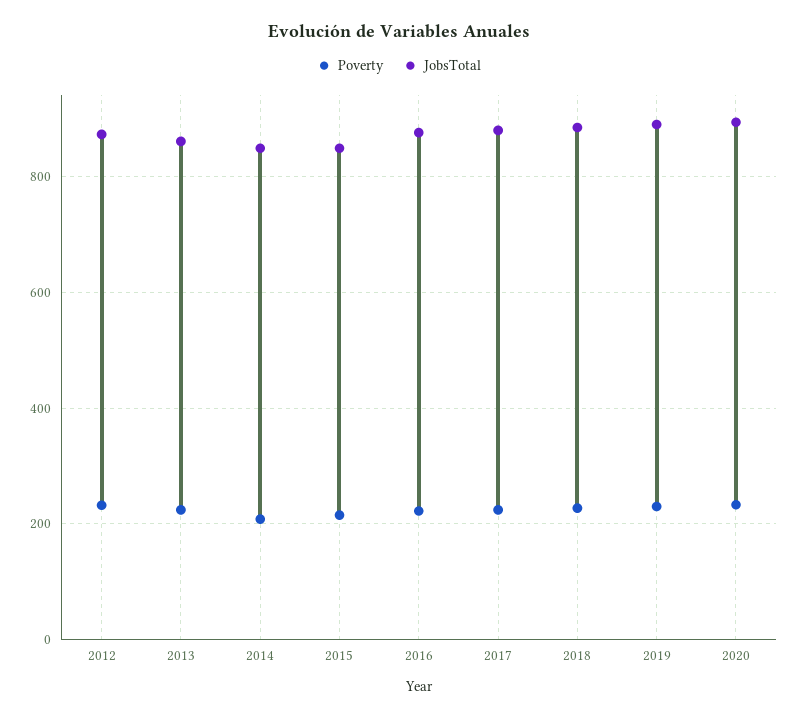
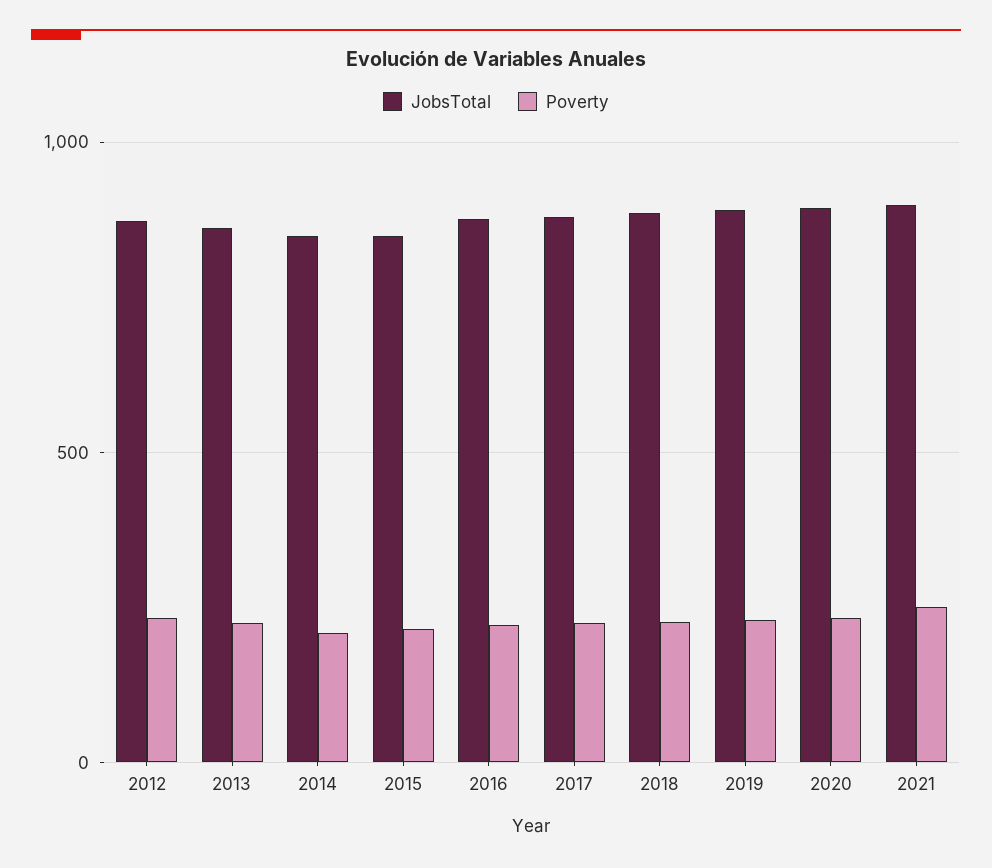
JobsTotal, 2021: none -> 900
Poverty, 2021: none -> 250

